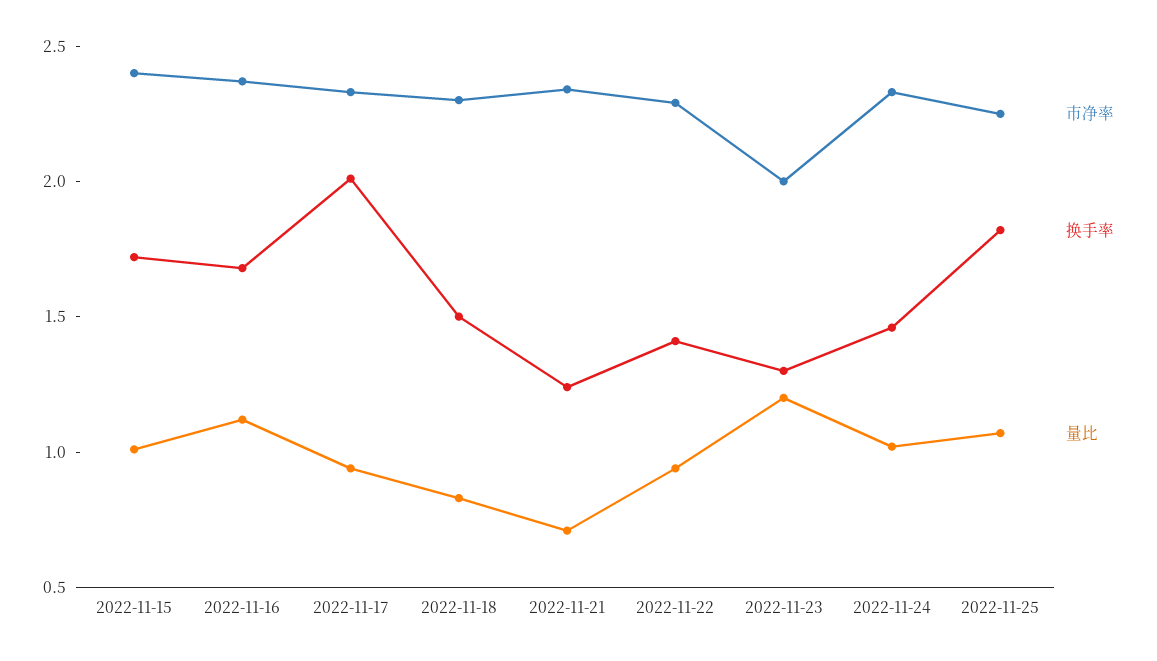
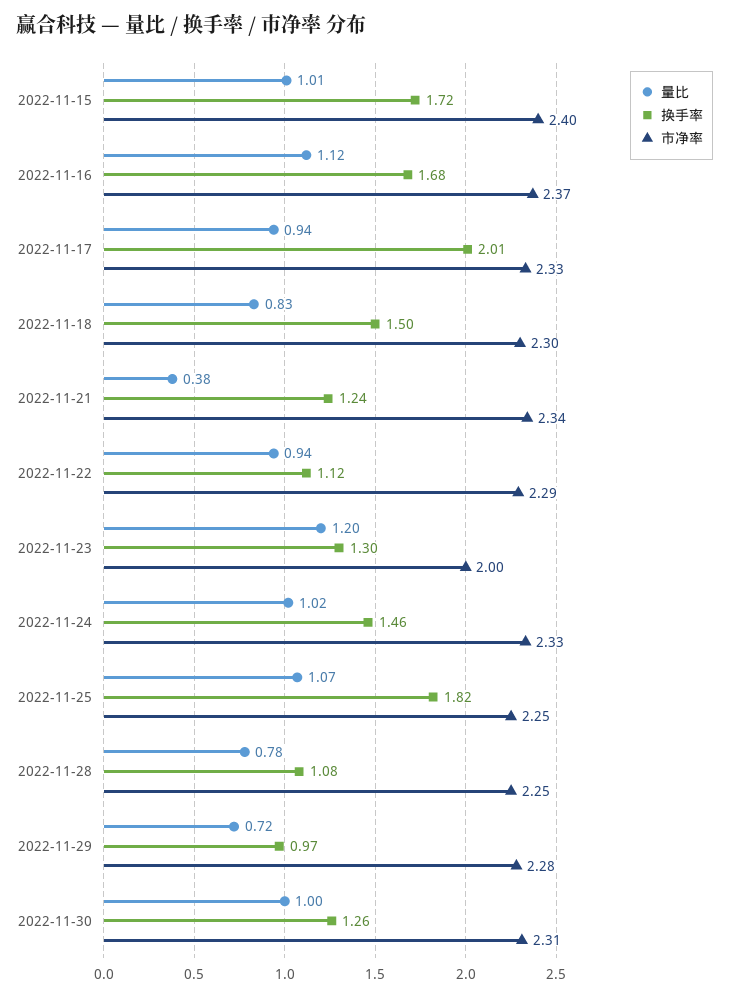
量比, 2022-11-21: 0.7 -> 0.38
换手率, 2022-11-22: 1.4 -> 1.12
量比, 2022-11-28: none -> 0.78
换手率, 2022-11-28: none -> 1.08
市净率, 2022-11-28: none -> 2.25
量比, 2022-11-29: none -> 0.72
换手率, 2022-11-29: none -> 0.97
市净率, 2022-11-29: none -> 2.28
量比, 2022-11-30: none -> 1
换手率, 2022-11-30: none -> 1.26
市净率, 2022-11-30: none -> 2.31

